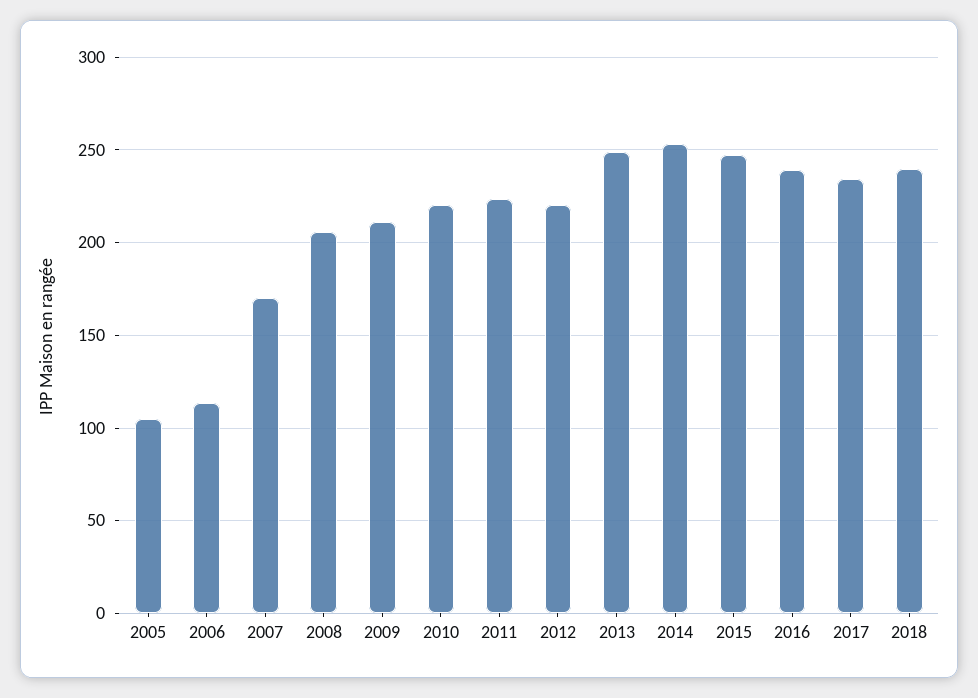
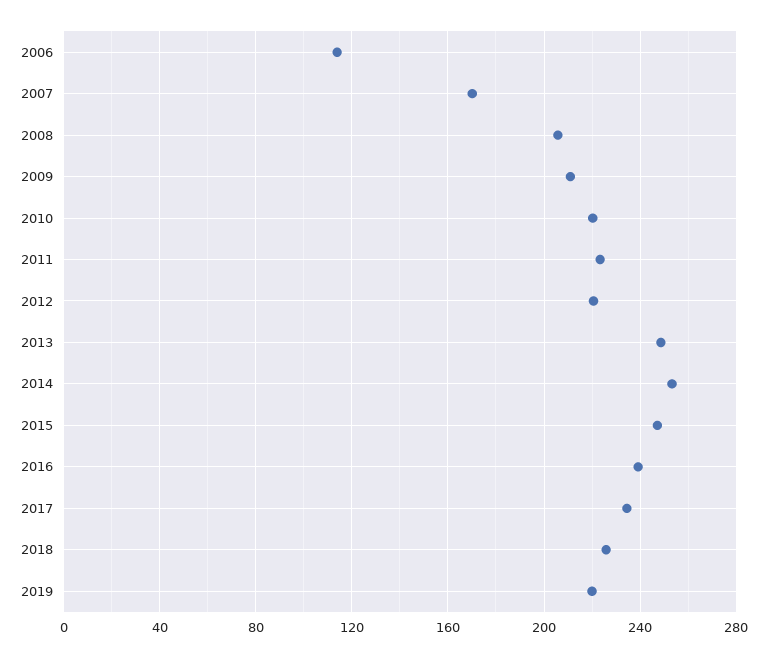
2005: 105 -> none
2018: 240 -> 225
2019: none -> 220

